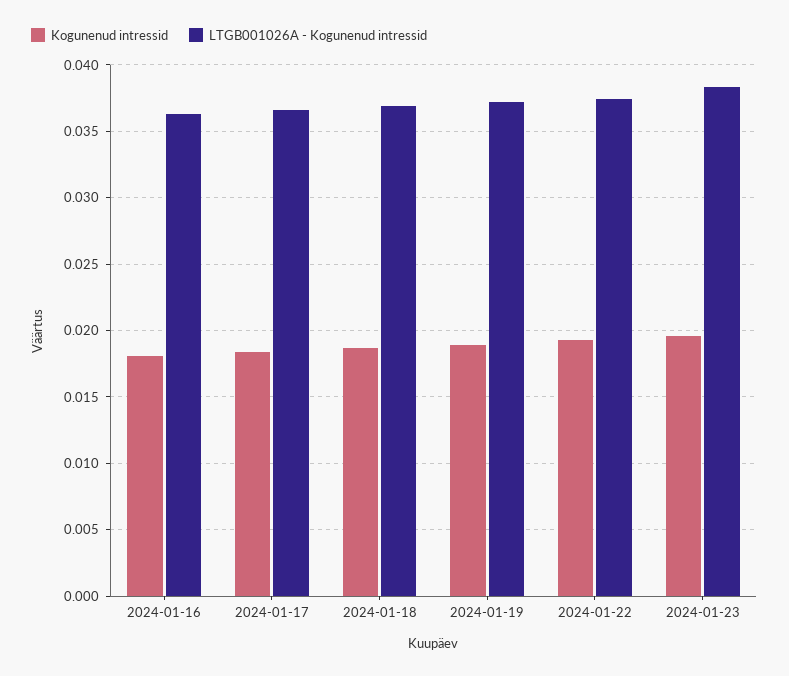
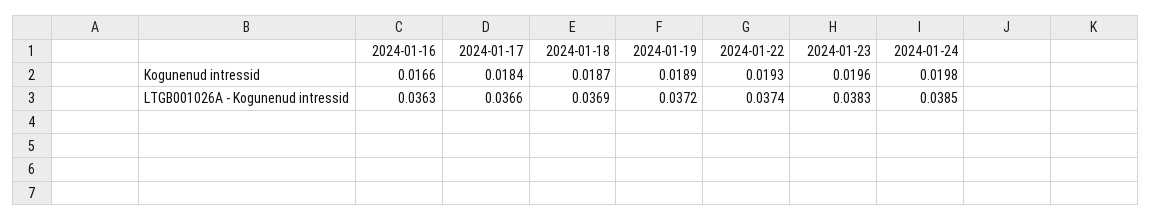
Kogunenud intressid, 2024-01-16: 0.018 -> 0.0166
Kogunenud intressid, 2024-01-24: none -> 0.0198
LTGB001026A - Kogunenud intressid, 2024-01-24: none -> 0.0385

